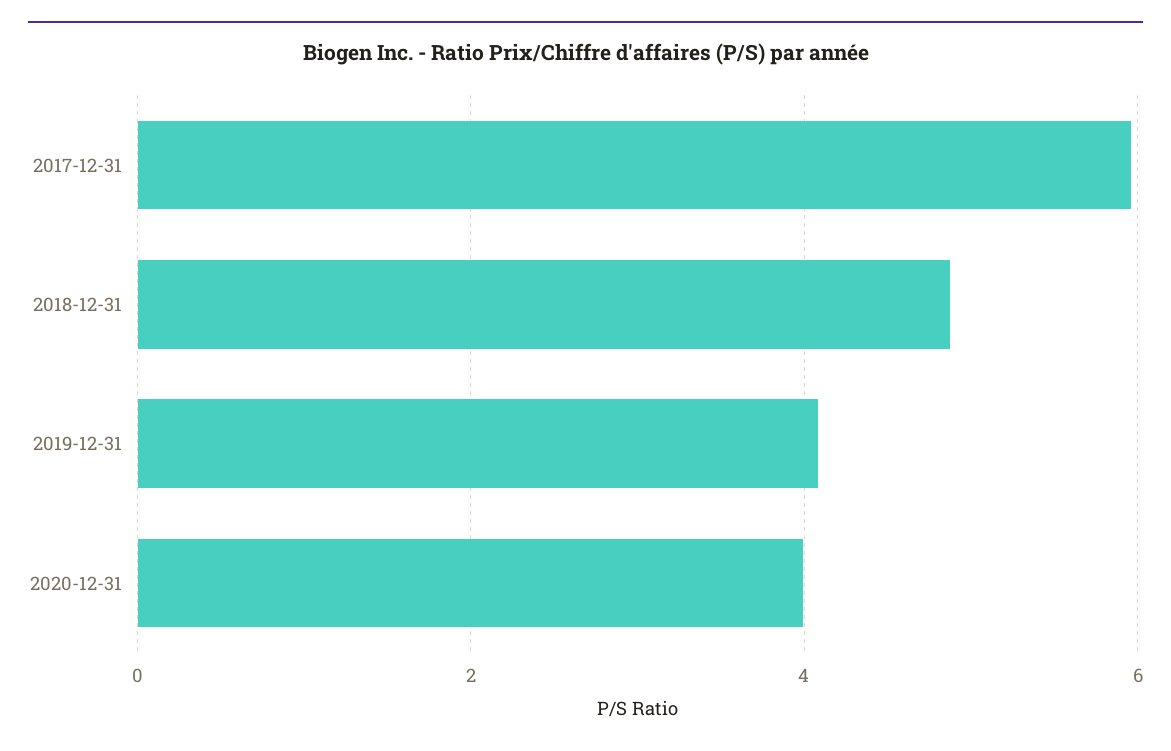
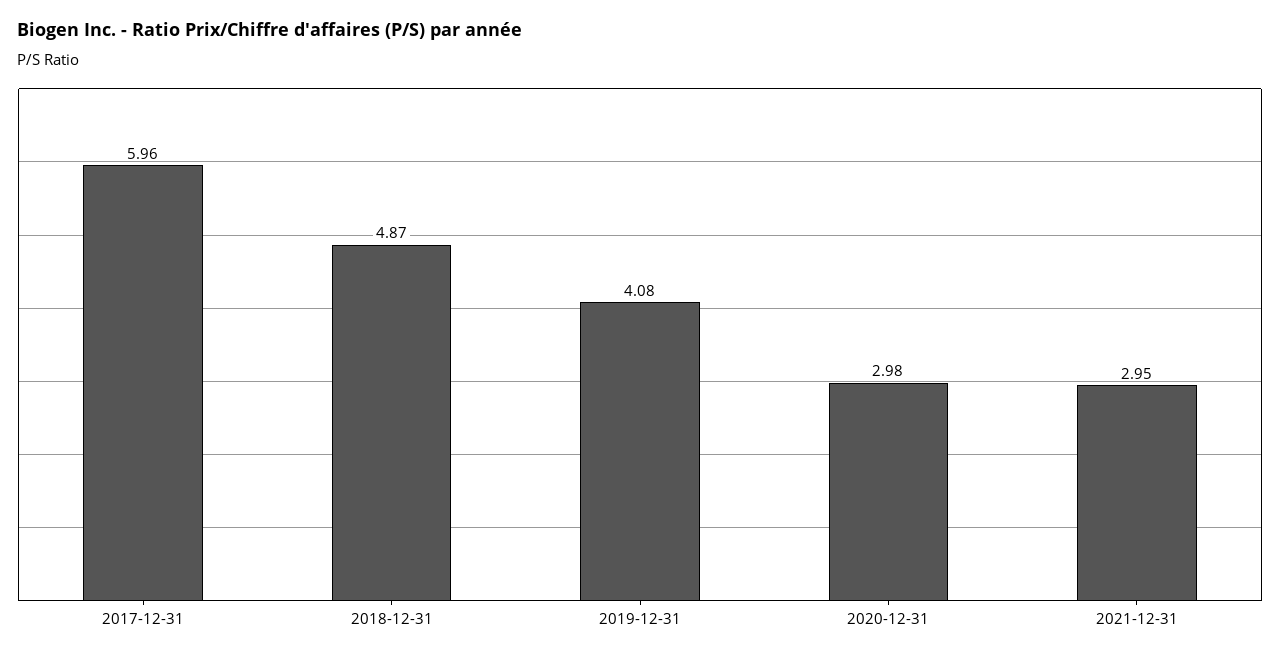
2020-12-31: 4 -> 2.98
2021-12-31: none -> 2.95

